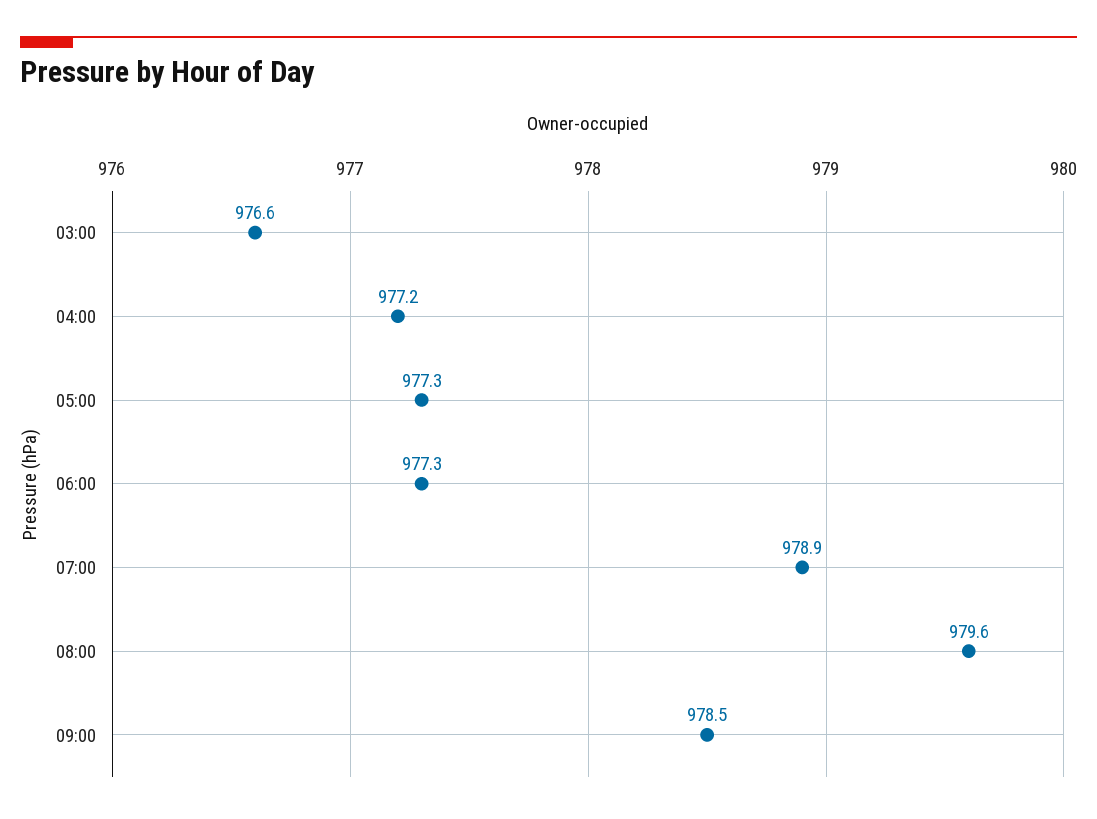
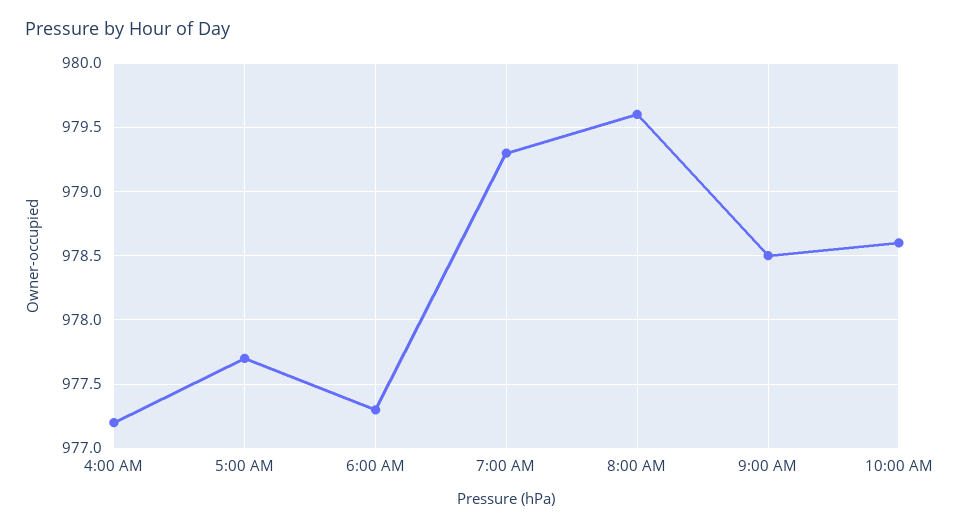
03:00: 976.6 -> none
05:00: 977.3 -> 977.7
07:00: 978.9 -> 979.3
10:00 AM: none -> 978.6

